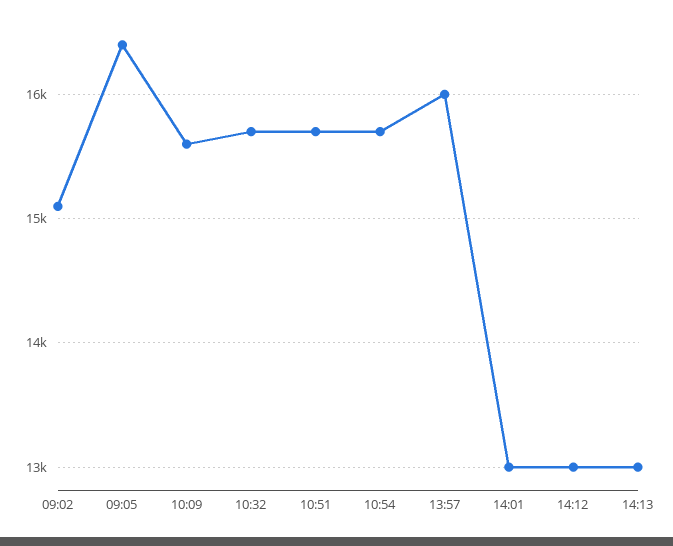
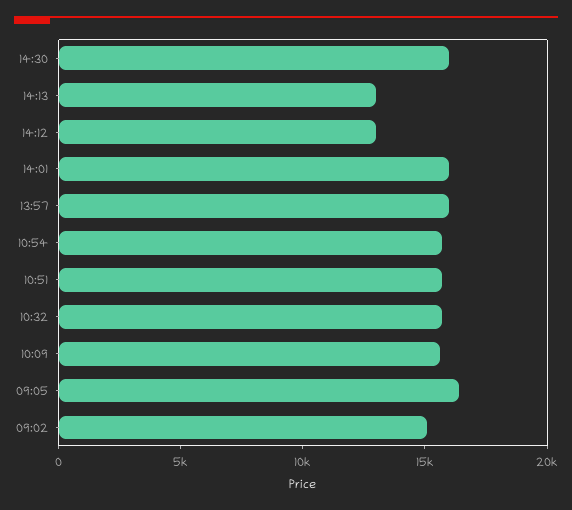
14:01: 13000 -> 16000
14:30: none -> 16000

